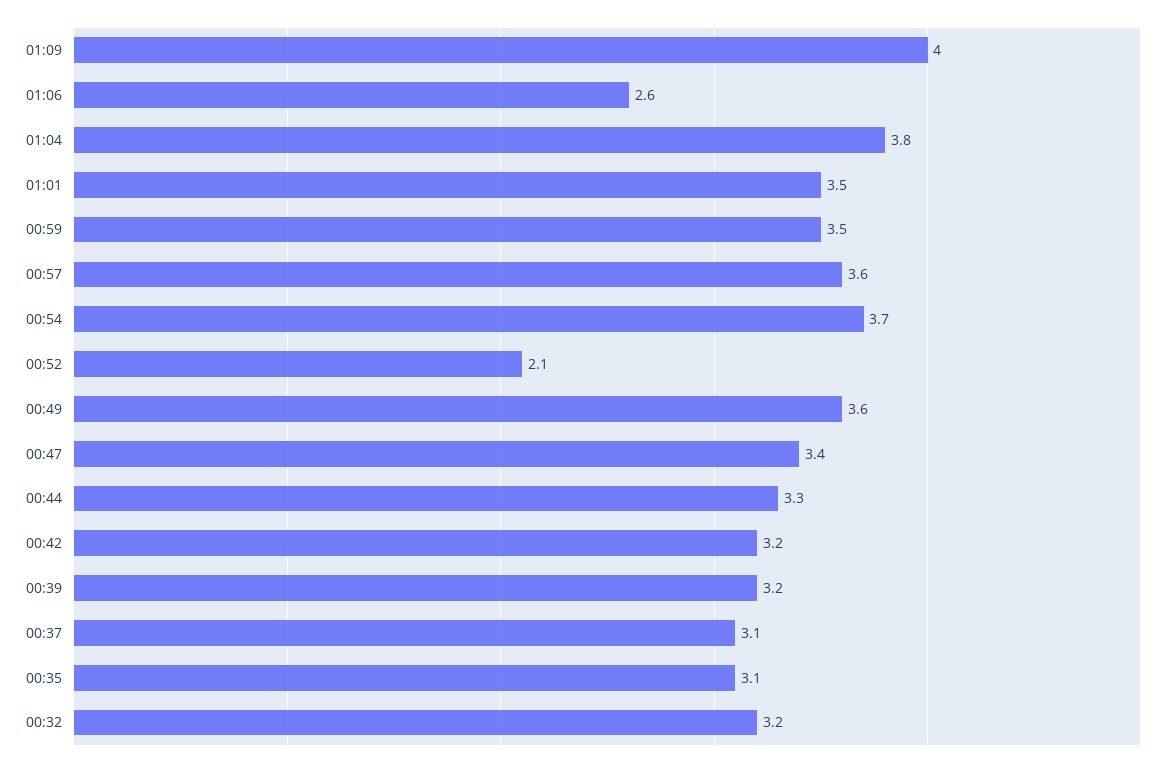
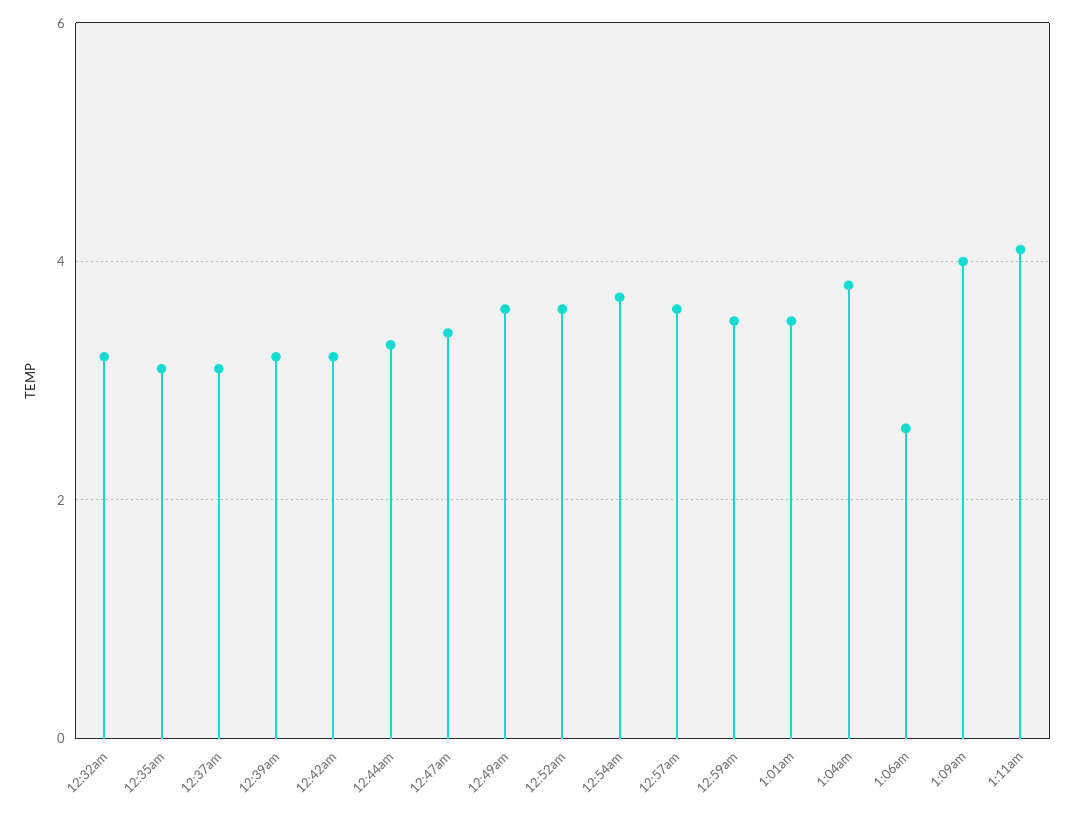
00:52: 2.1 -> 3.5
1:11am: none -> 4

